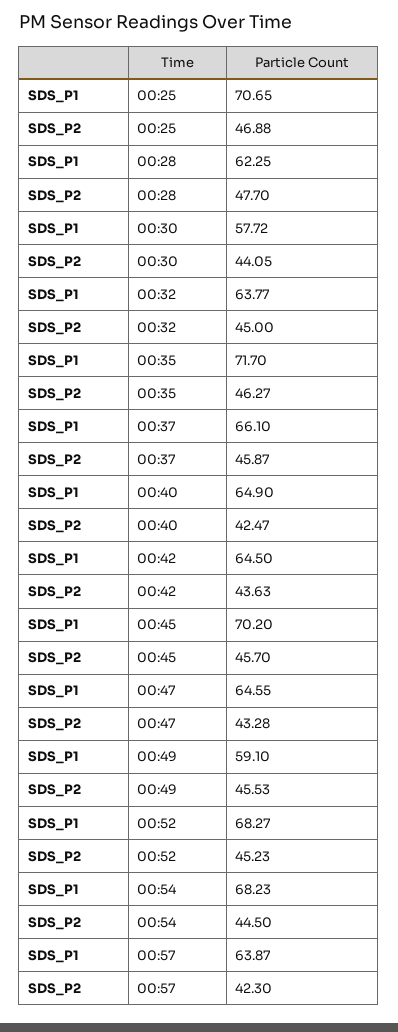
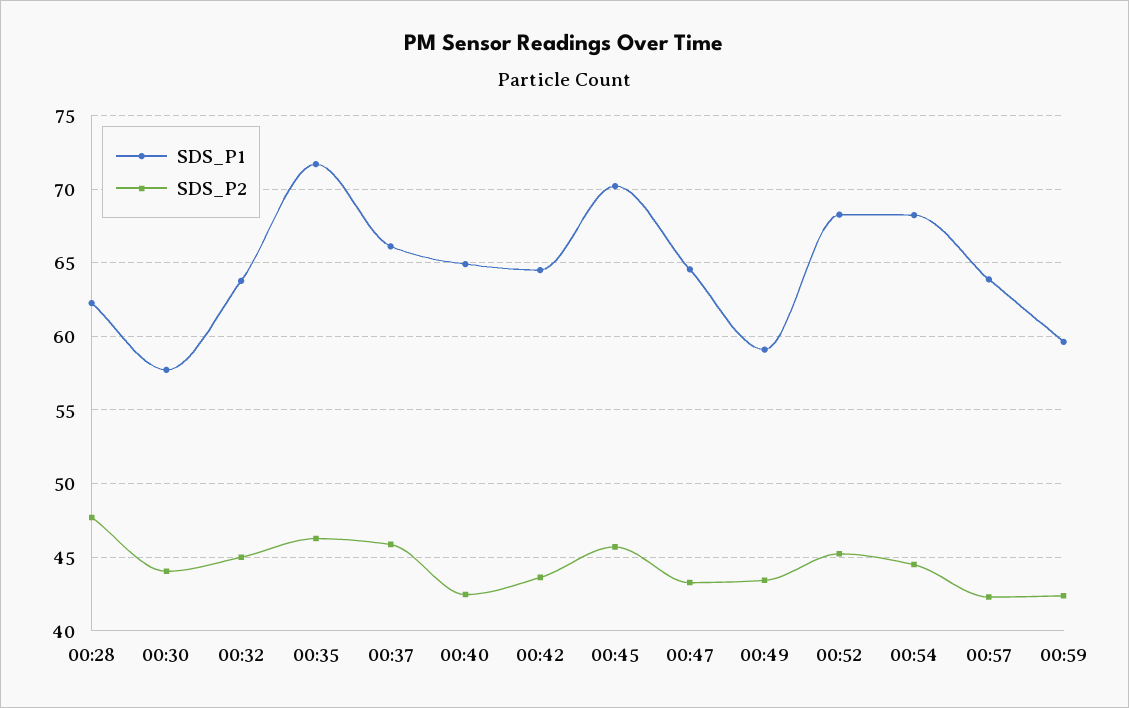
SDS_P1, 00:25: 70.65 -> none
SDS_P2, 00:25: 46.88 -> none
SDS_P2, 00:49: 45.53 -> 43.5
SDS_P1, 00:59: none -> 59.5
SDS_P2, 00:59: none -> 42.5

